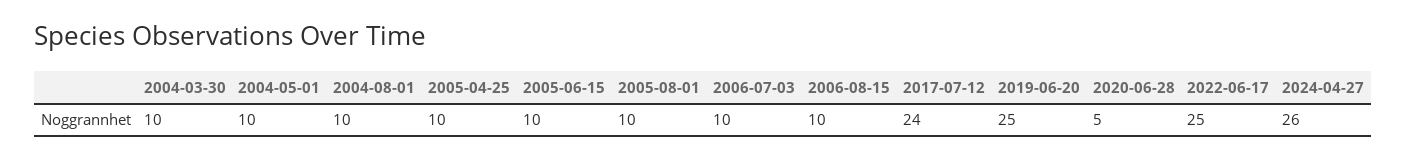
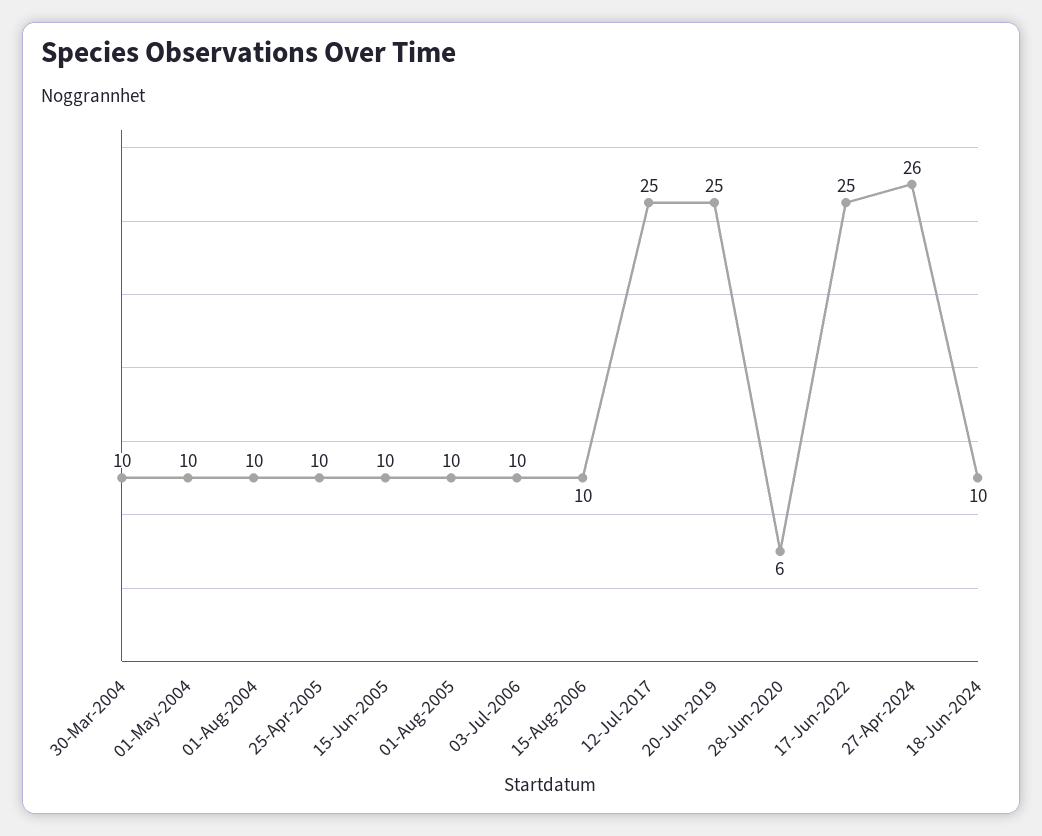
2017-07-12: 24 -> 25
2020-06-28: 5 -> 6
18-Jun-2024: none -> 10

